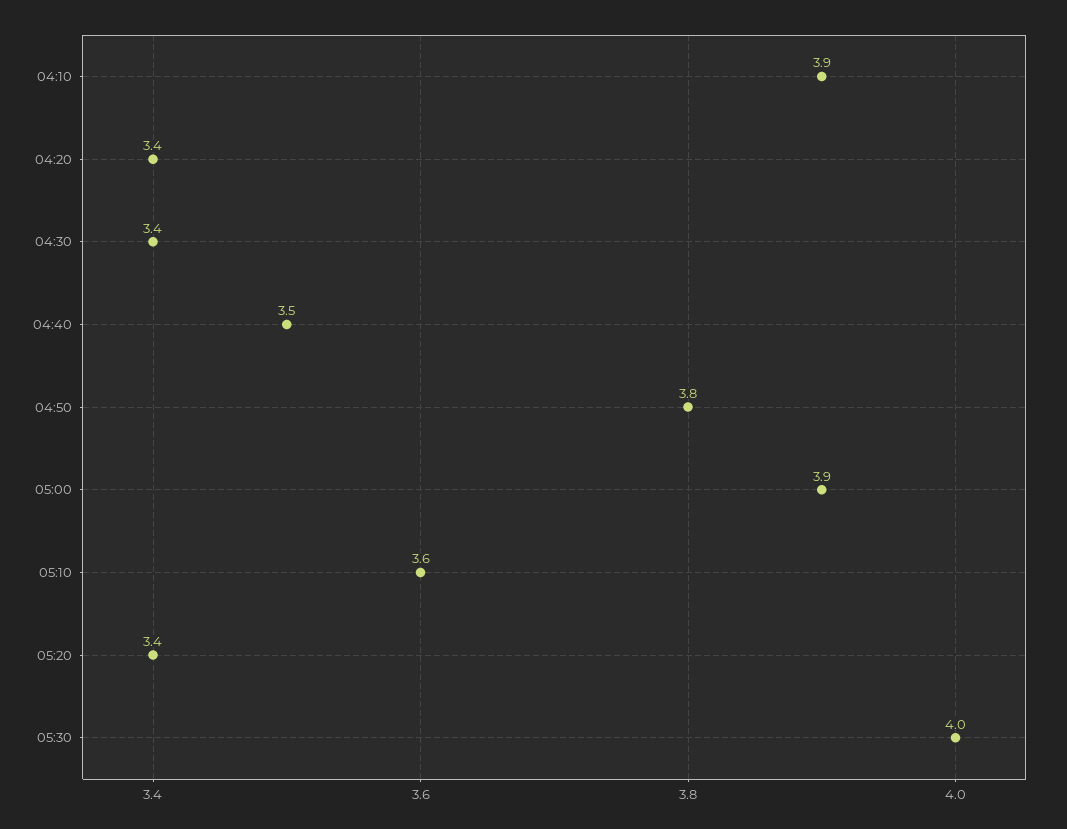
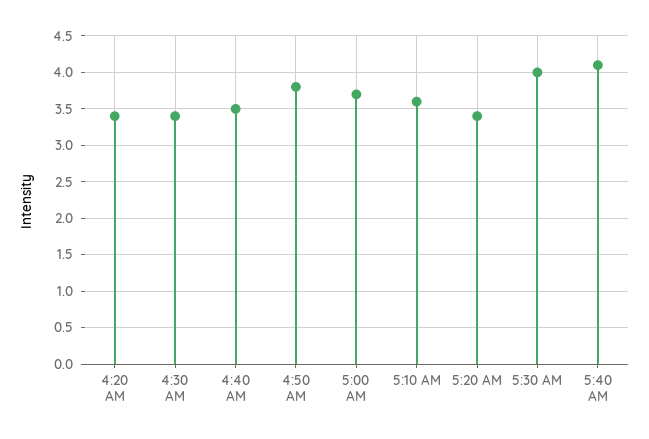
04:10: 3.9 -> none
05:00: 3.9 -> 3.7
5:40 AM: none -> 4.1

